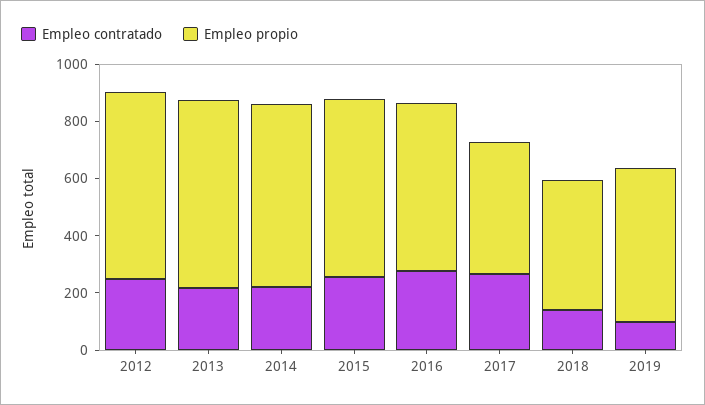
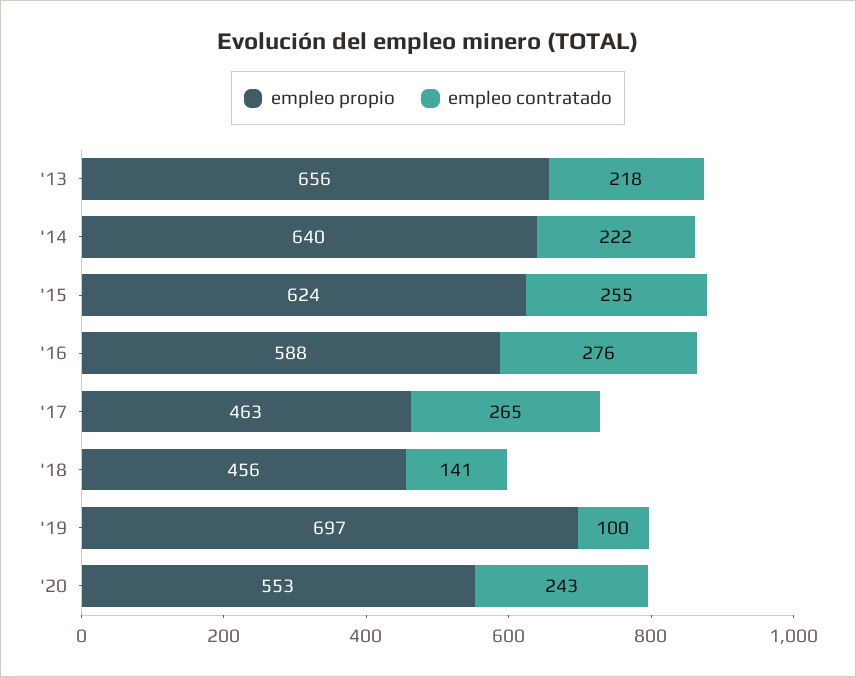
Empleo contratado, 2012: 250 -> none
Empleo propio, 2012: 650 -> none
Empleo propio, 2019: 550 -> 697
Empleo propio, '20: none -> 553
Empleo contratado, '20: none -> 243

